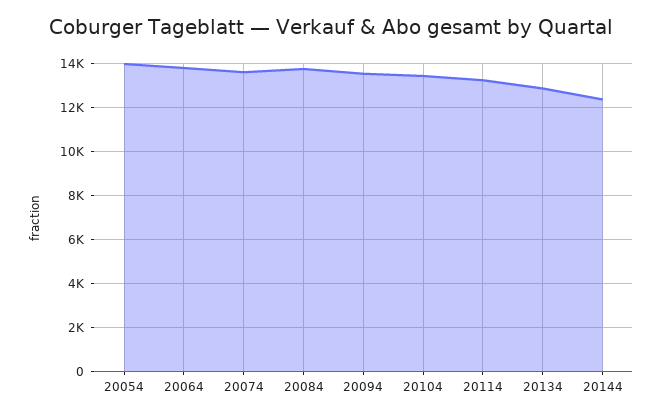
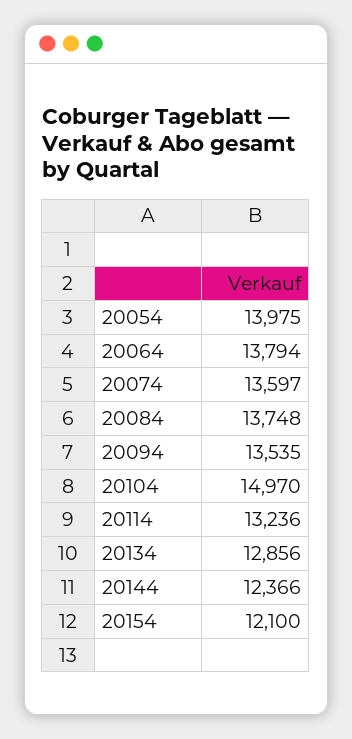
20104: 13500 -> 14970
20154: none -> 12100

